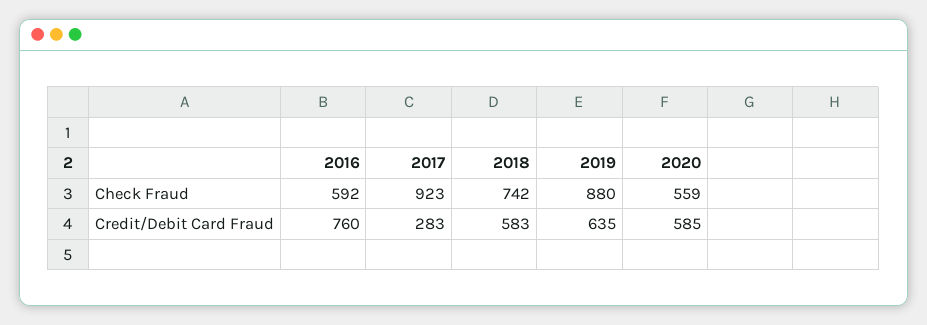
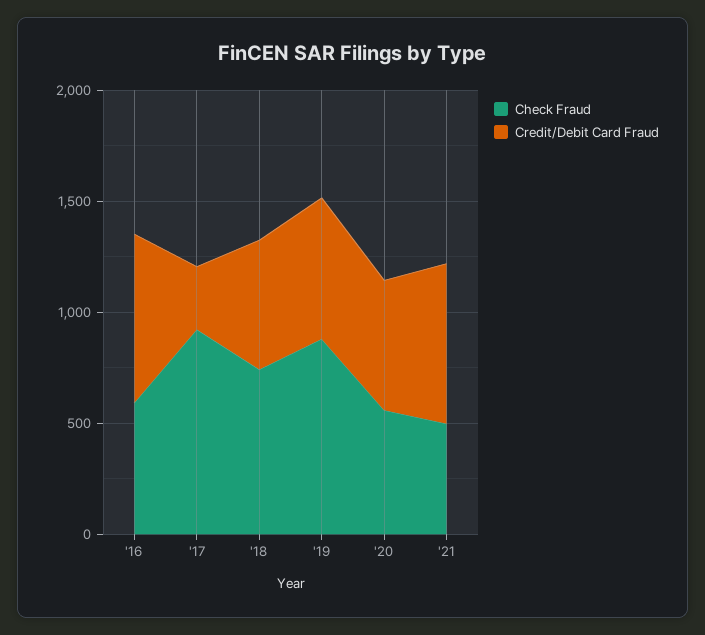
Check Fraud, '21: none -> 500
Credit/Debit Card Fraud, '21: none -> 700

